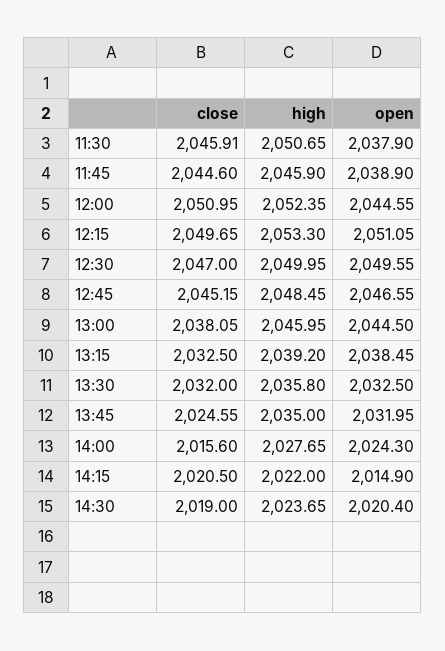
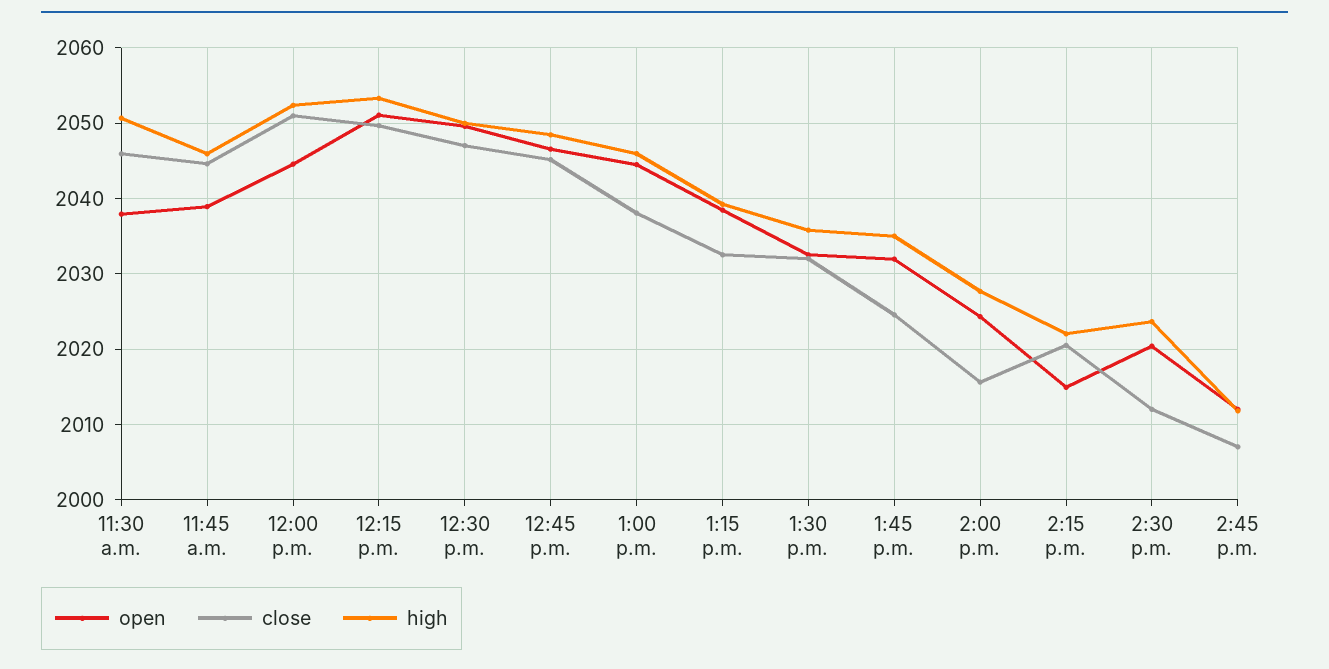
close, 14:30: 2019 -> 2012
open, 2:45 p.m.: none -> 2012
close, 2:45 p.m.: none -> 2007
high, 2:45 p.m.: none -> 2012

